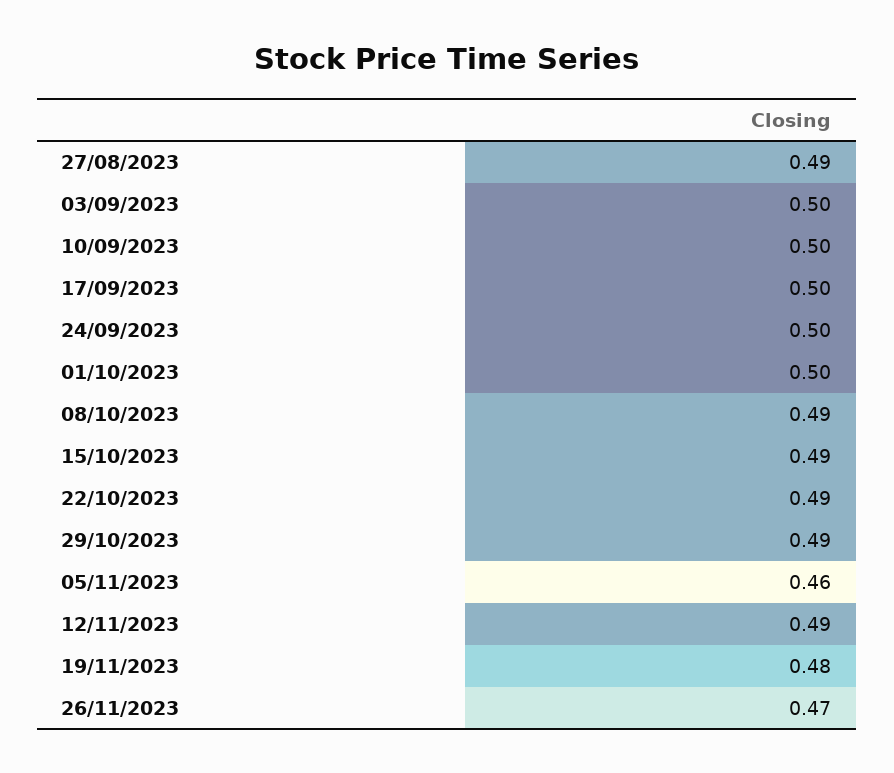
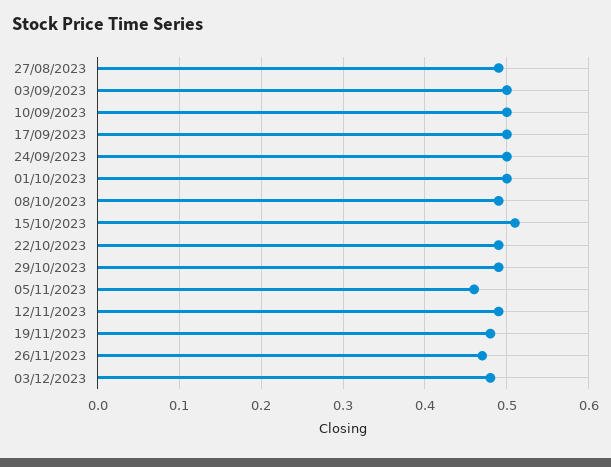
15/10/2023: 0.49 -> 0.51
03/12/2023: none -> 0.48

